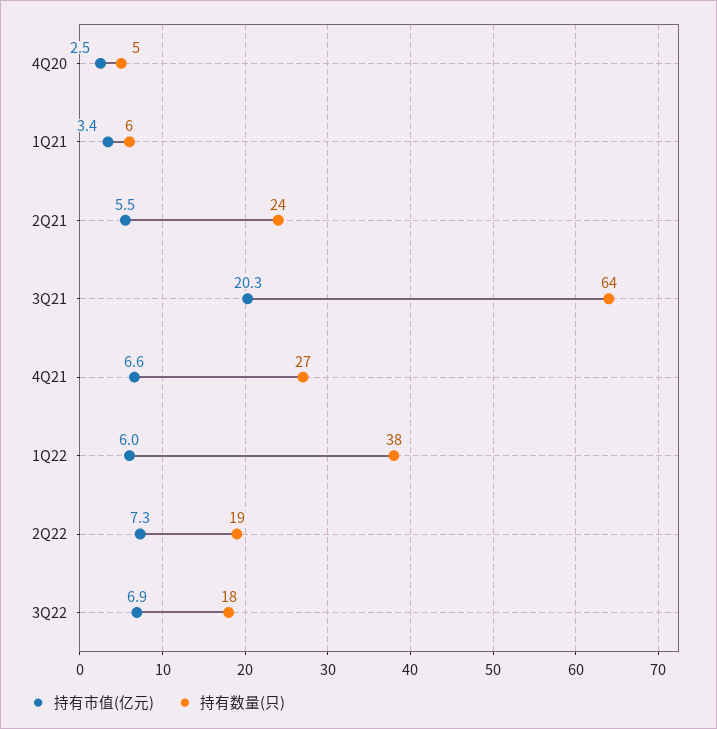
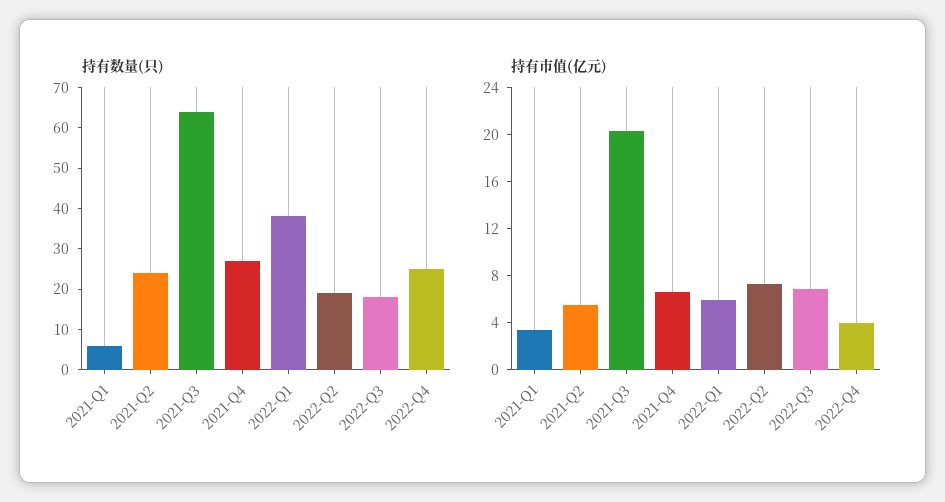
持有市值(亿元), 4Q20: 2.5 -> none
持有数量(只), 4Q20: 5 -> none
持有数量(只), 2022-Q4: none -> 25
持有市值(亿元), 2022-Q4: none -> 4

